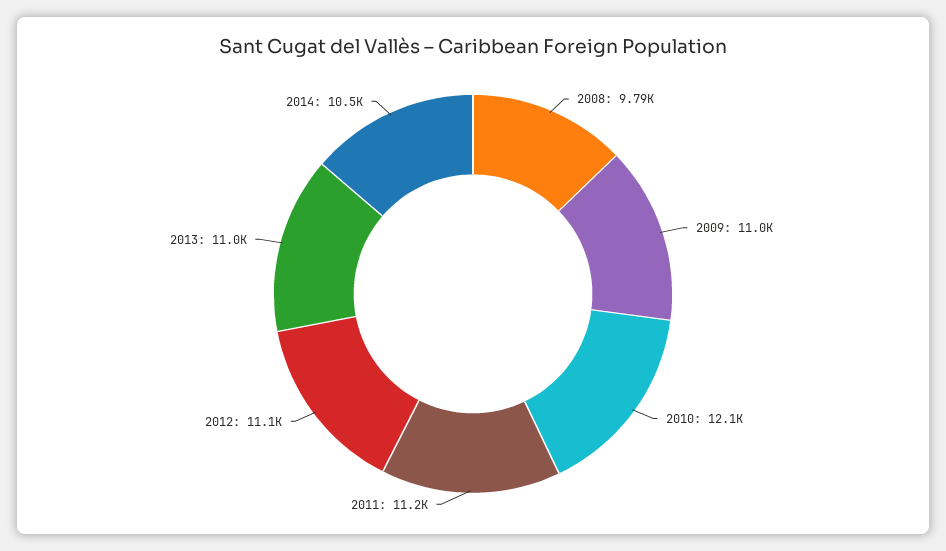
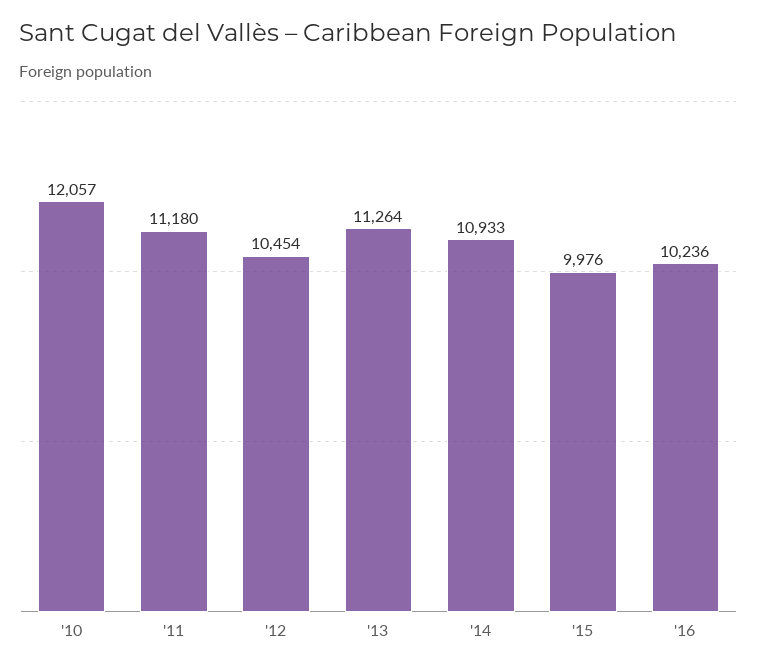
2008: 9790 -> none
2009: 11000 -> none
2012: 11100 -> 10454
2013: 11000 -> 11264
2014: 10500 -> 10933
'15: none -> 9976
'16: none -> 10236

